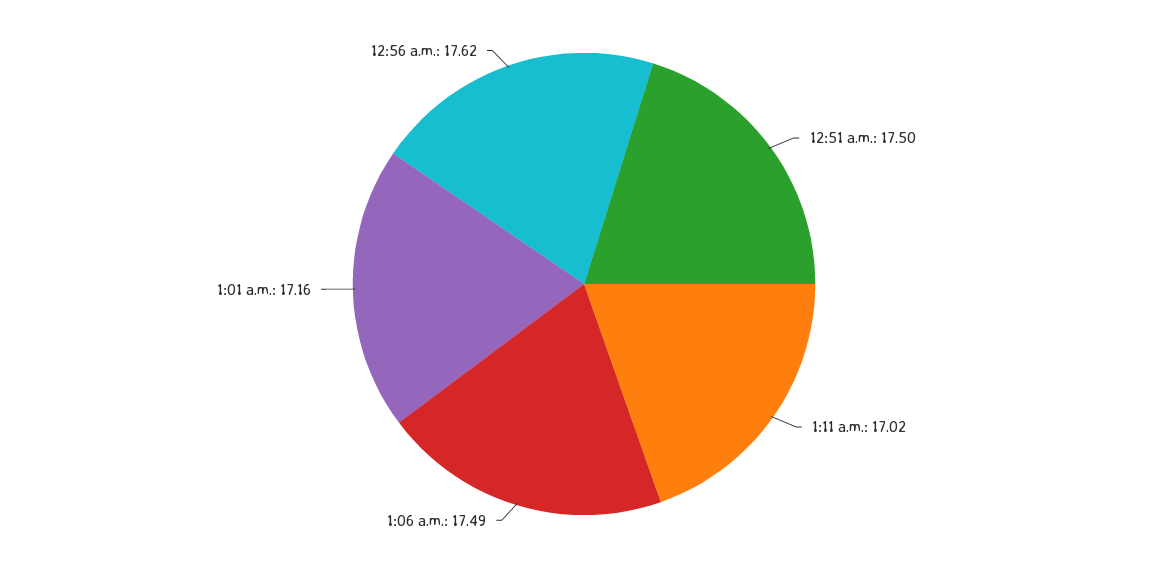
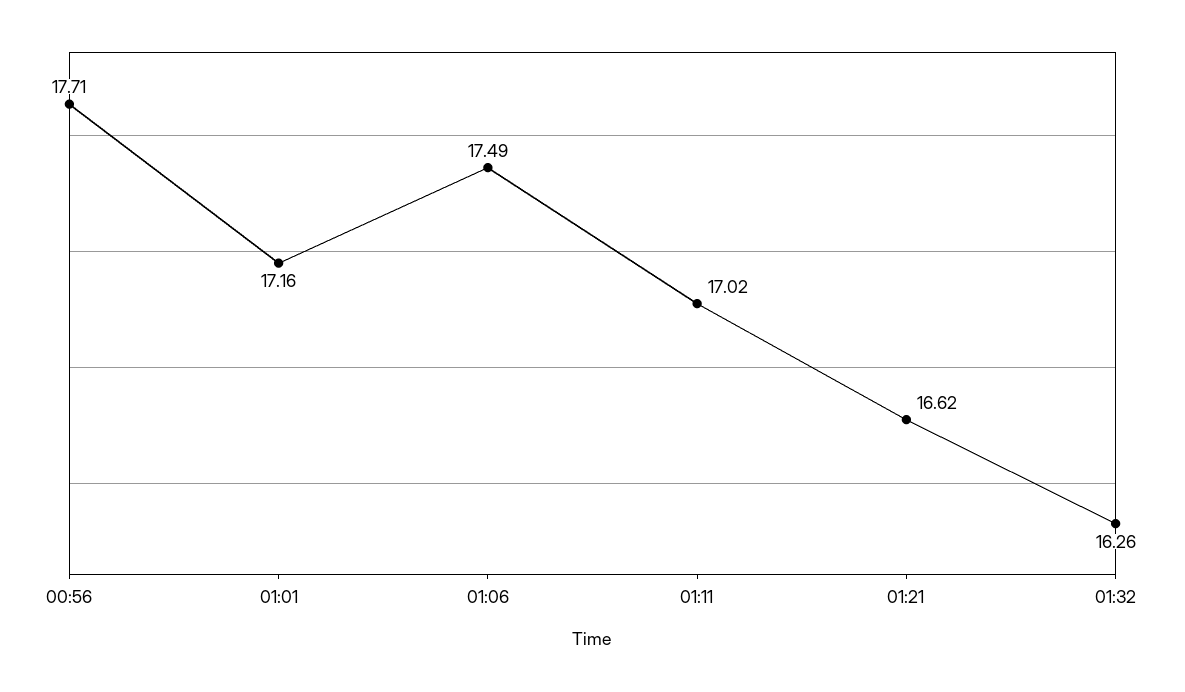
12:51 a.m.: 17.5 -> none
12:56 a.m.: 17.62 -> 17.71
01:21: none -> 16.62
01:32: none -> 16.26

